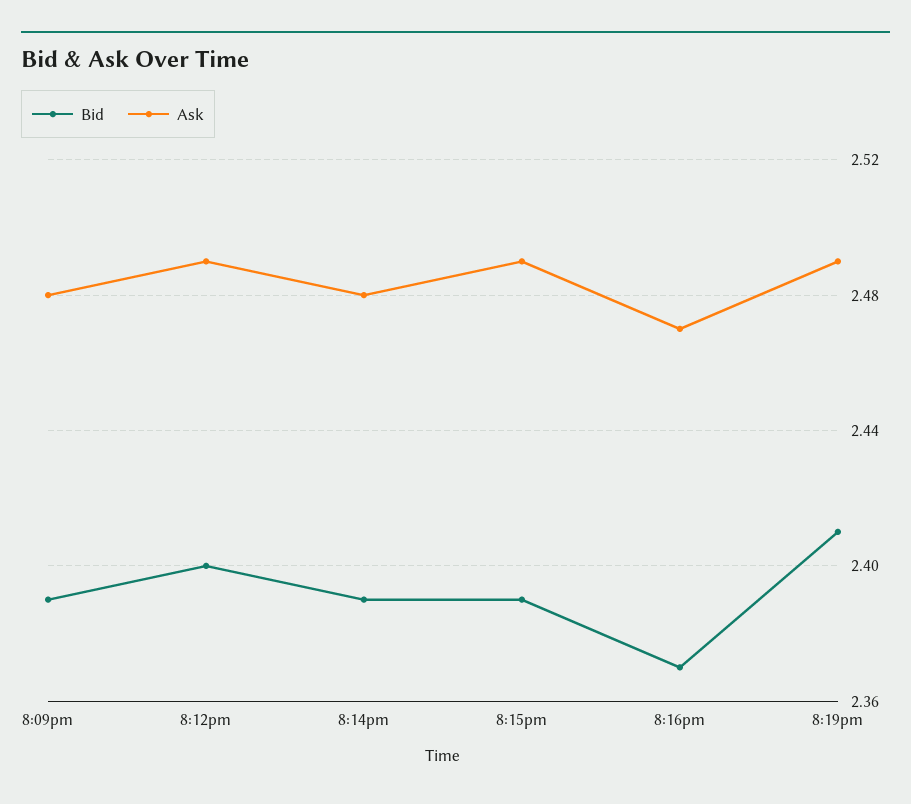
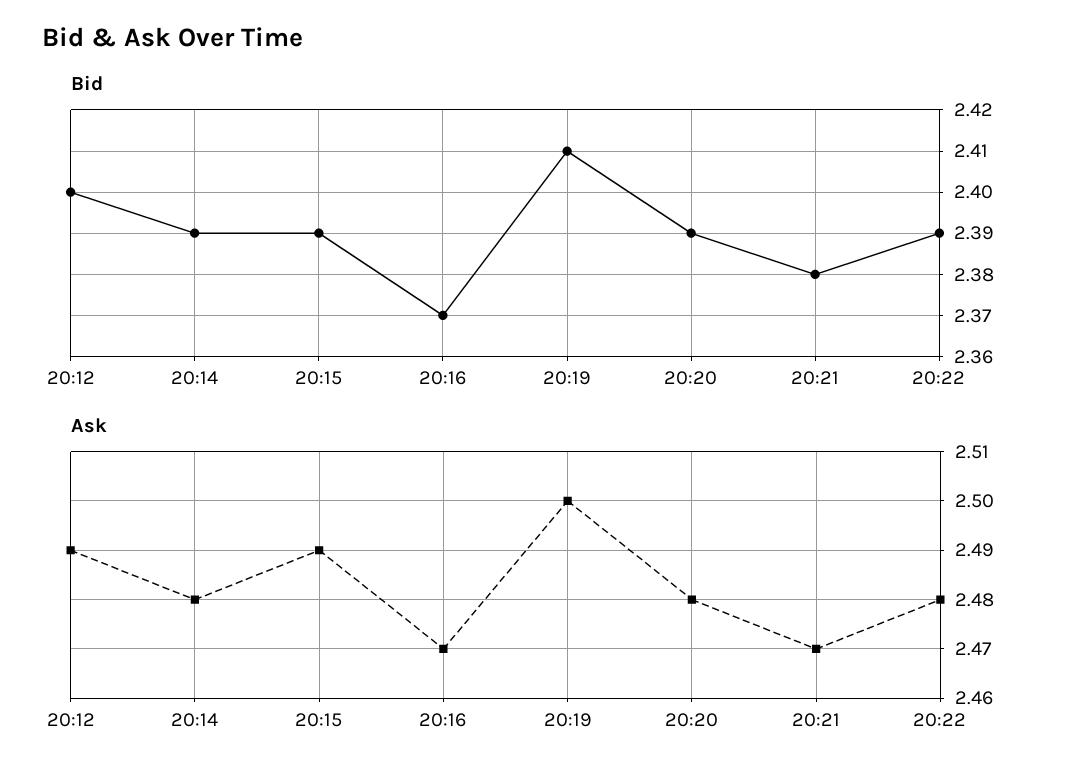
Bid, 8:09pm: 2.39 -> none
Ask, 8:09pm: 2.48 -> none
Ask, 8:19pm: 2.49 -> 2.5
Bid, 20:20: none -> 2.39
Bid, 20:21: none -> 2.38
Bid, 20:22: none -> 2.39
Ask, 20:20: none -> 2.48
Ask, 20:21: none -> 2.47
Ask, 20:22: none -> 2.48

